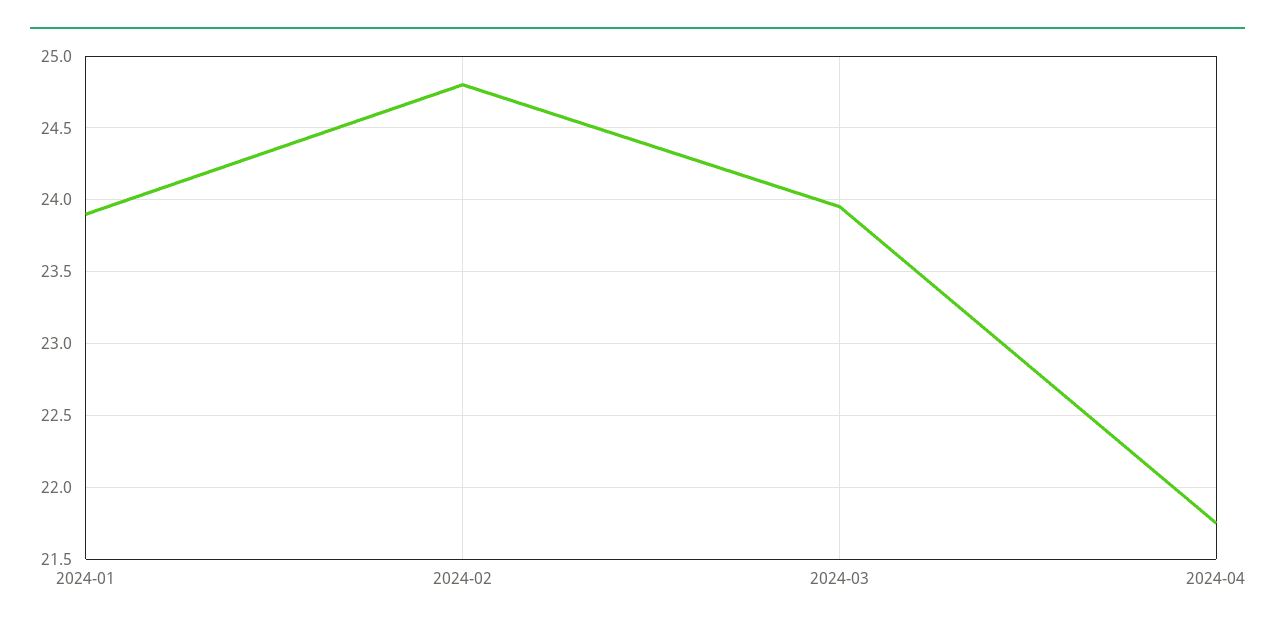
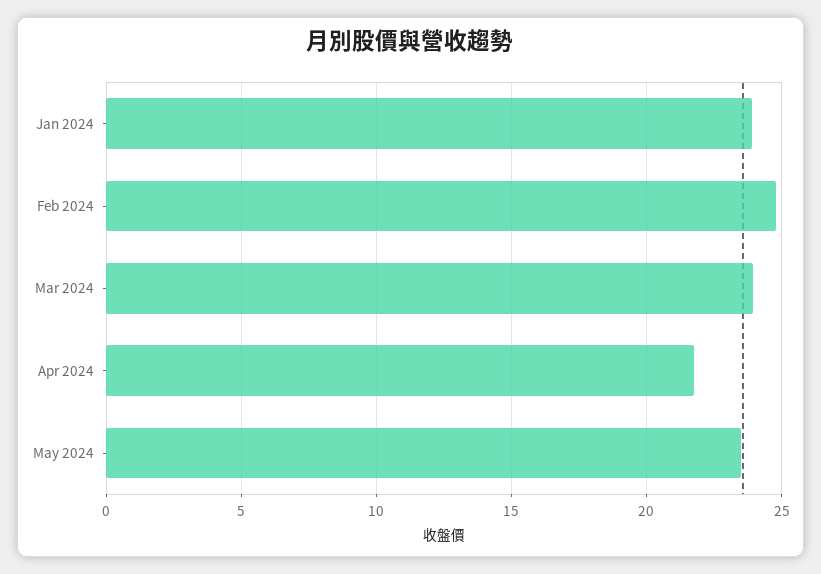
May 2024: none -> 23.5

